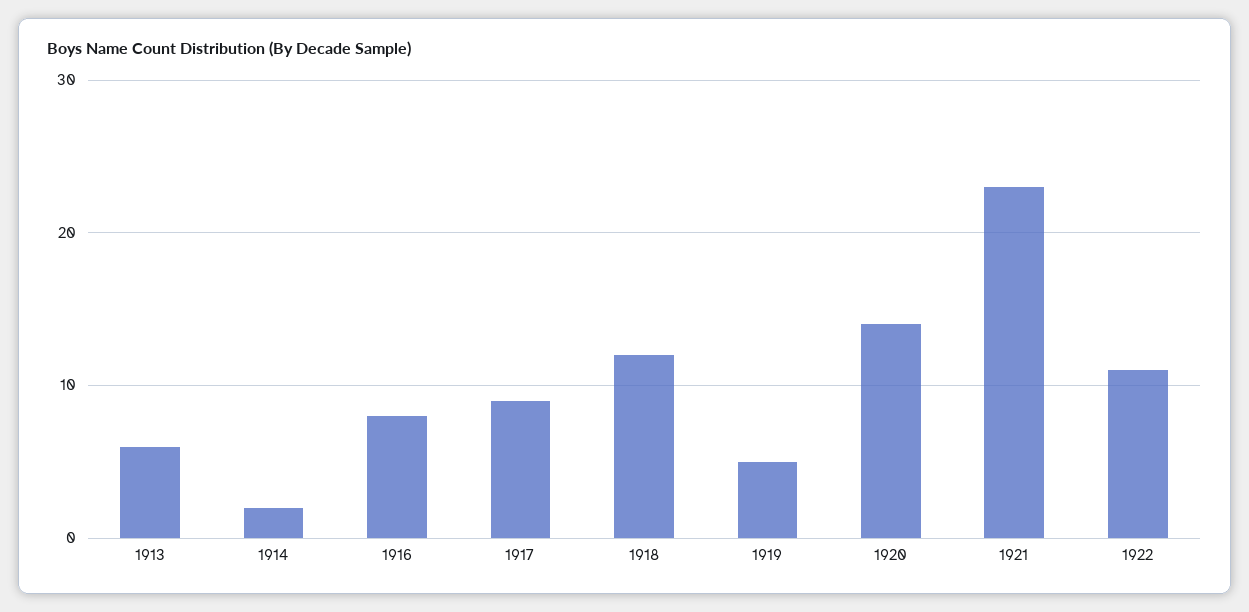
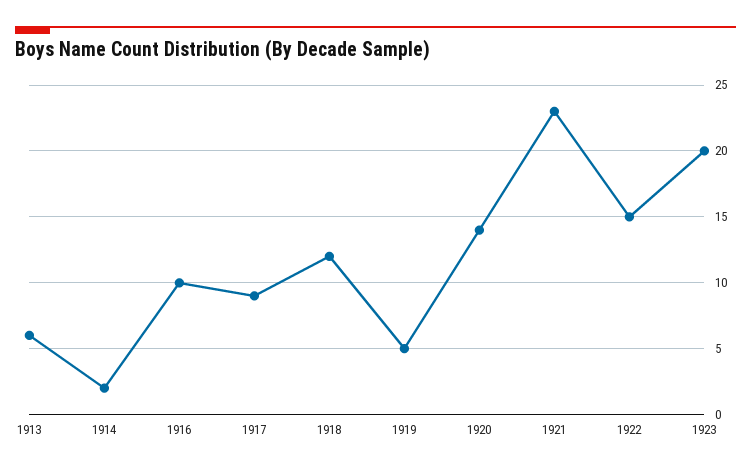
1916: 8 -> 10
1922: 11 -> 15
1923: none -> 20

